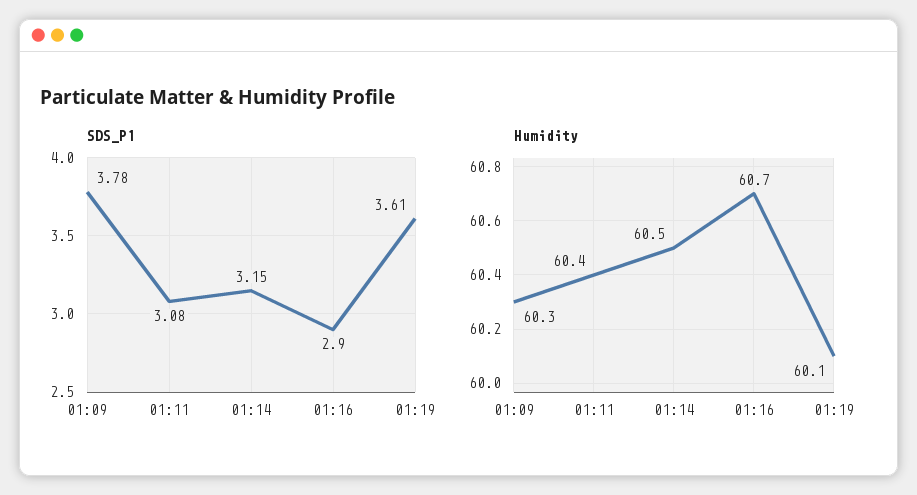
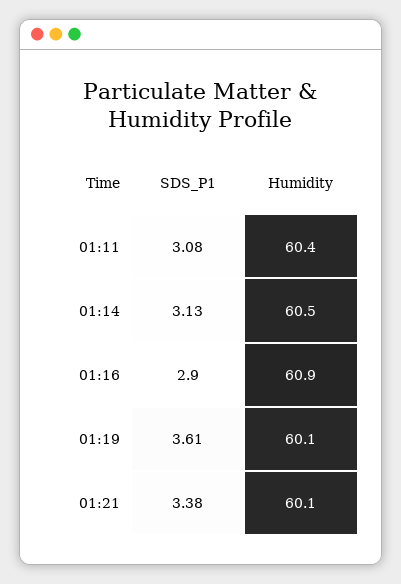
SDS_P1, 01:09: 3.78 -> none
SDS_P1, 01:14: 3.15 -> 3.13
Humidity, 01:09: 60.3 -> none
Humidity, 01:16: 60.7 -> 60.9
SDS_P1, 01:21: none -> 3.38
Humidity, 01:21: none -> 60.1

